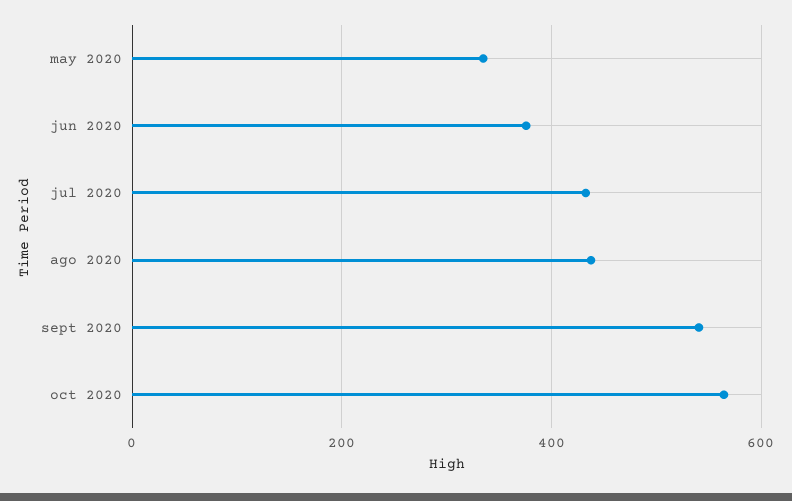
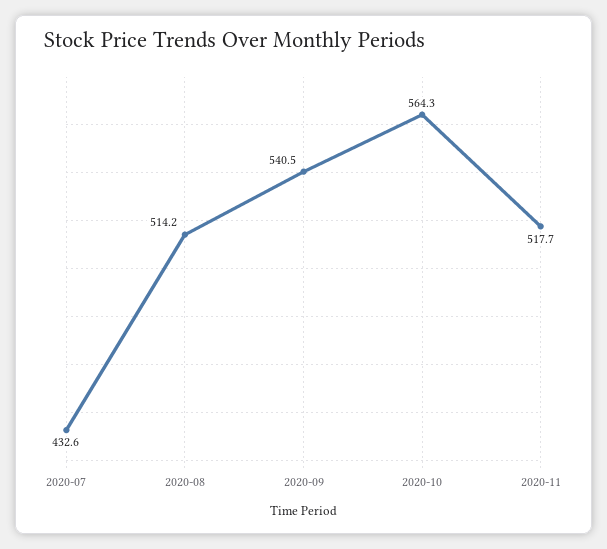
may 2020: 340 -> none
jun 2020: 380 -> none
ago 2020: 440 -> 514.2
2020-11: none -> 517.7

